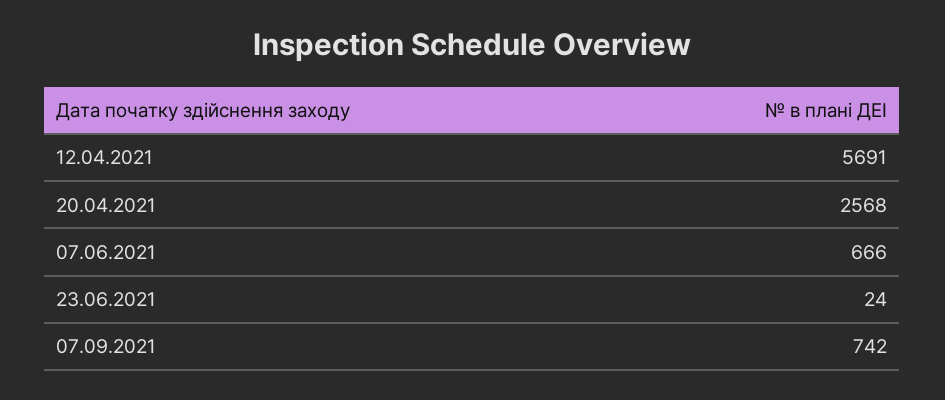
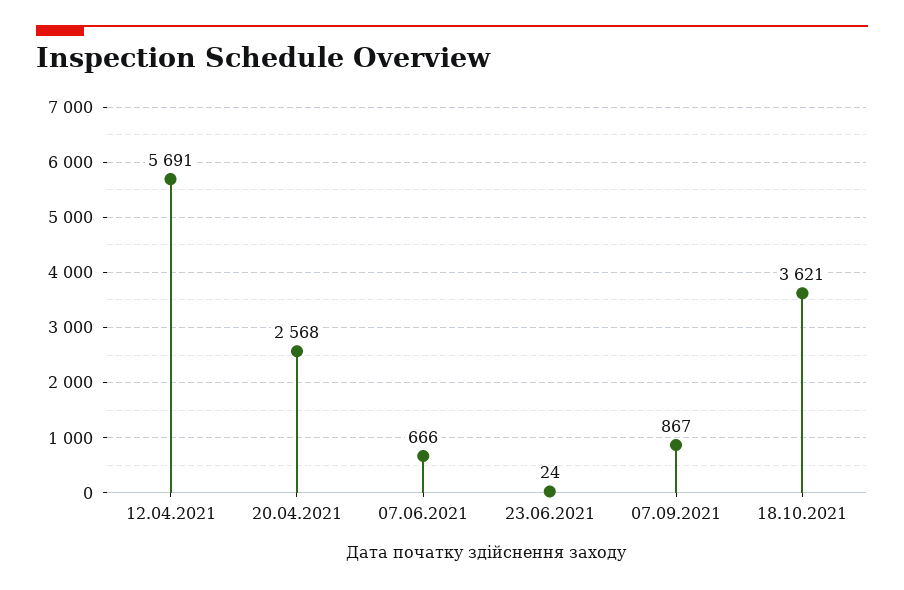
07.09.2021: 742 -> 867
18.10.2021: none -> 3621

